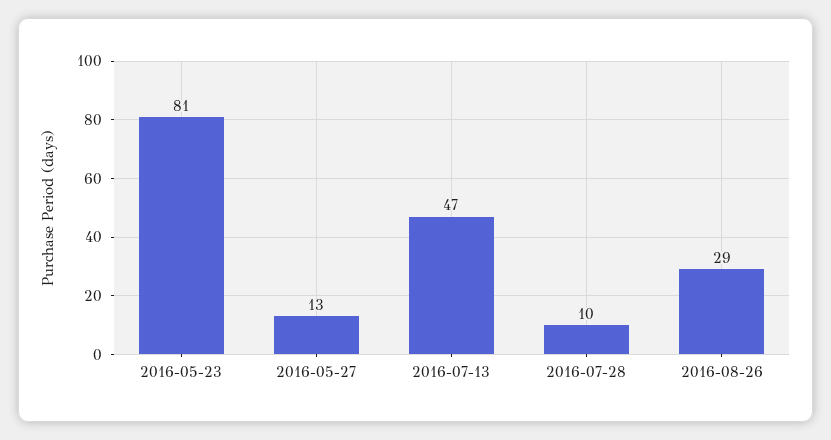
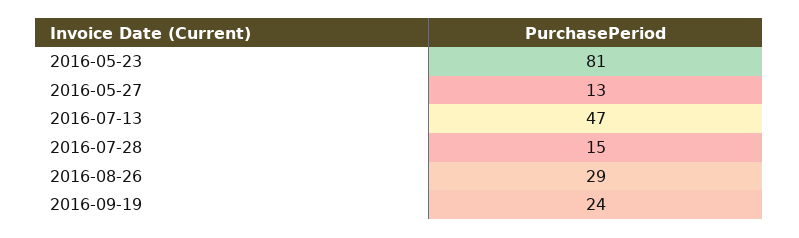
2016-07-28: 10 -> 15
2016-09-19: none -> 24

